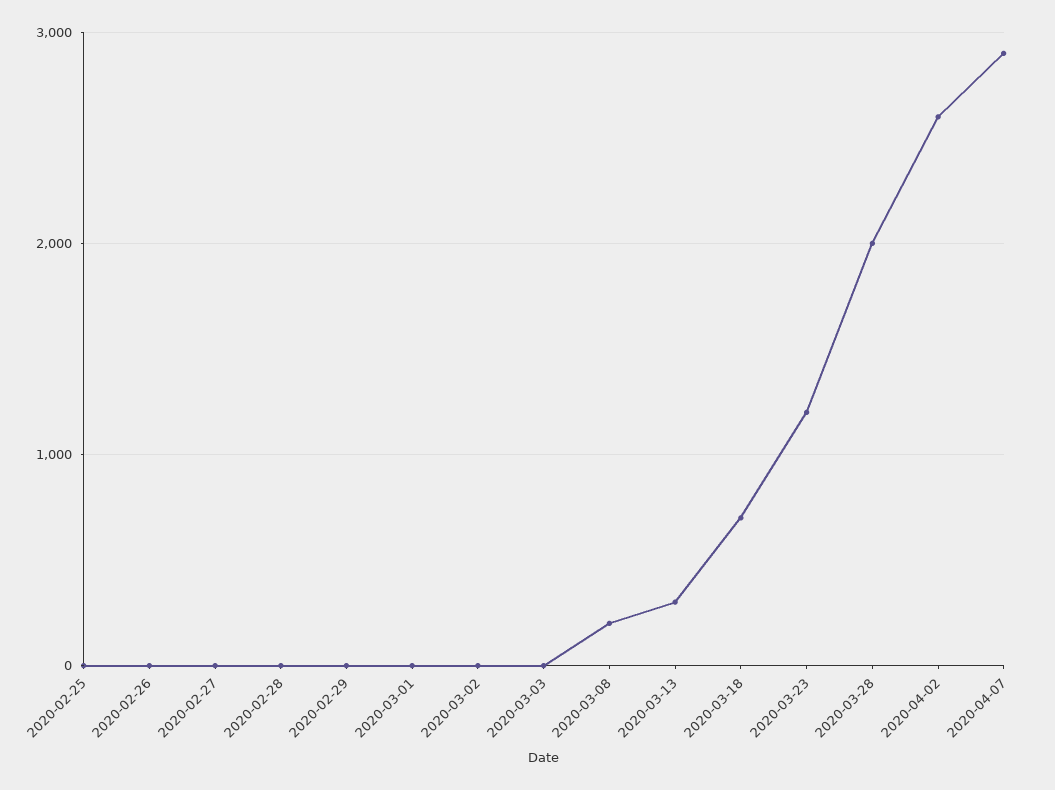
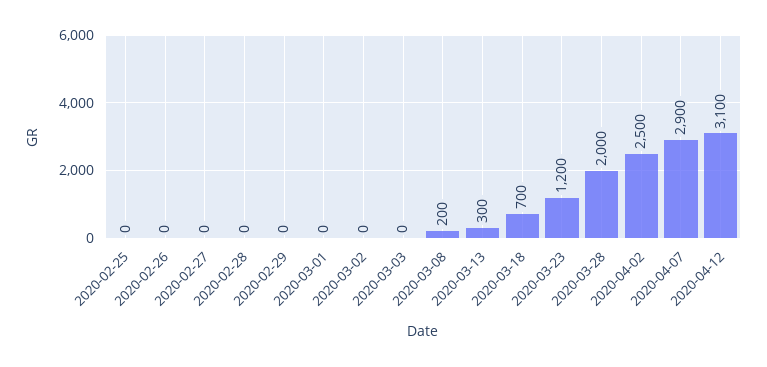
2020-04-02: 2600 -> 2500
2020-04-12: none -> 3100

